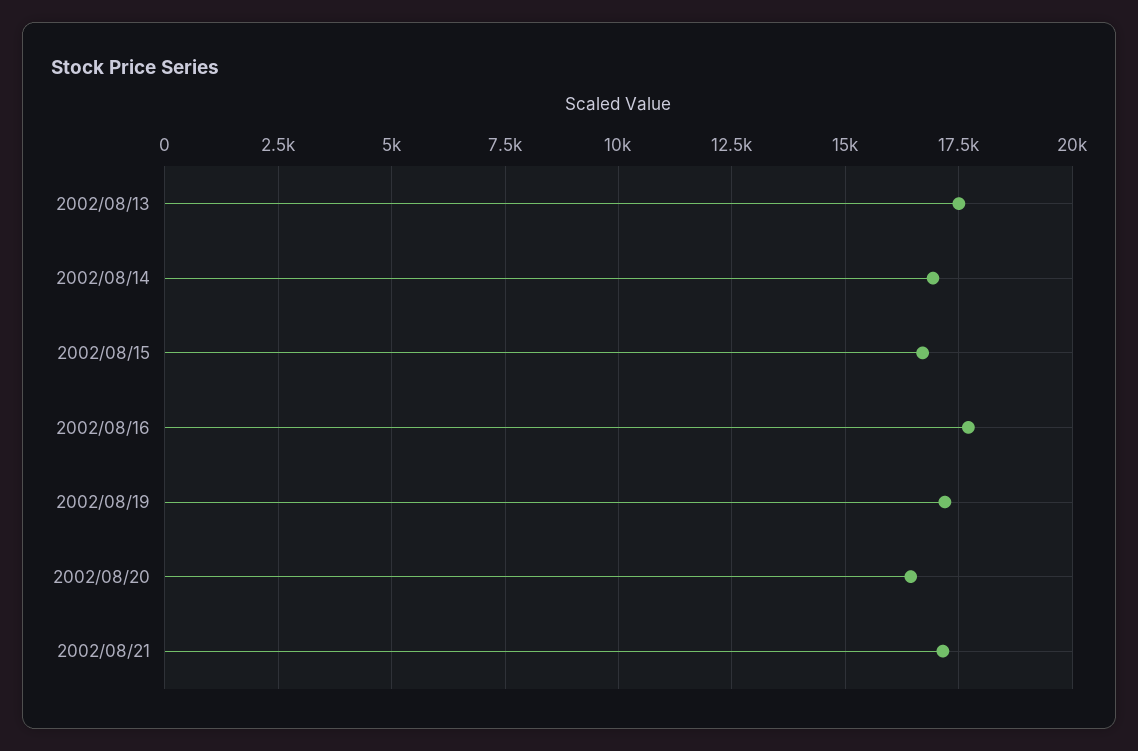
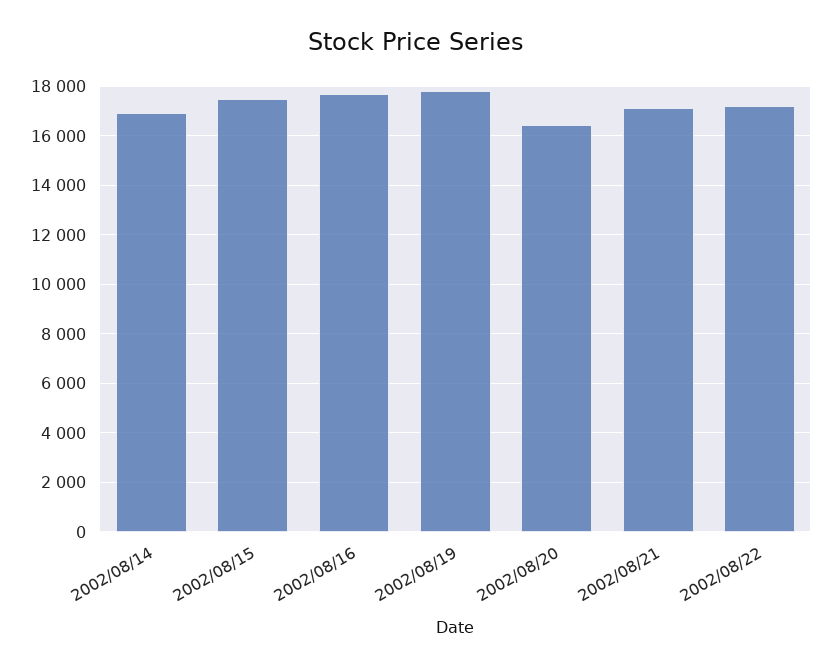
2002/08/13: 17500 -> none
2002/08/15: 16750 -> 17500
2002/08/19: 17250 -> 17750
2002/08/22: none -> 17250

